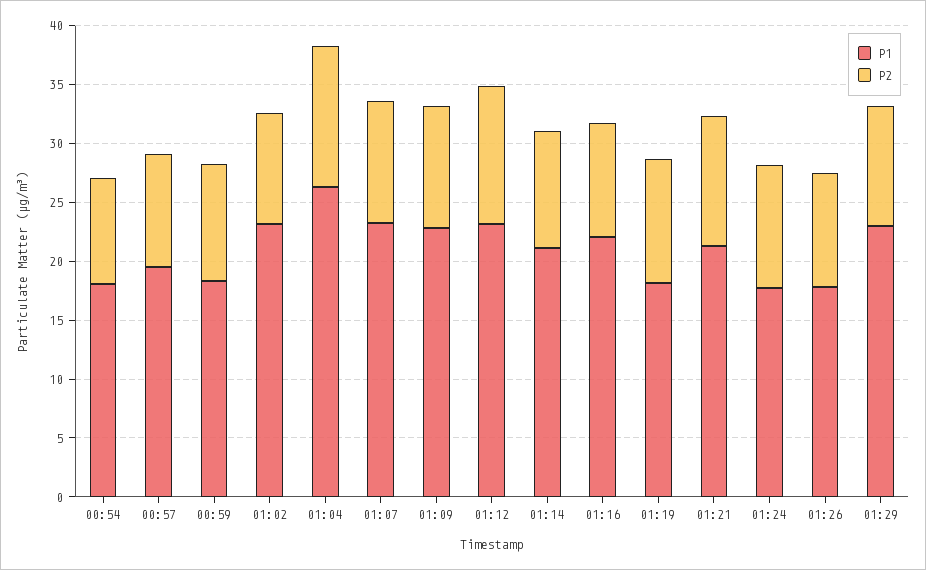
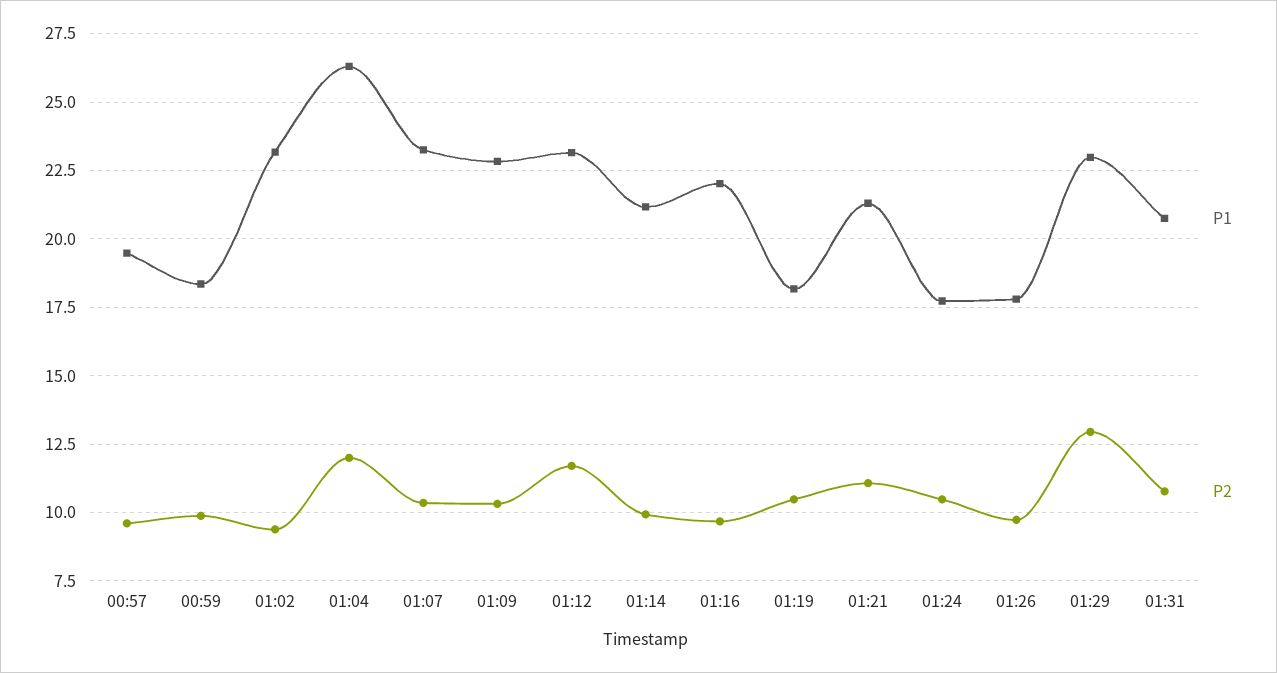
P1, 00:54: 18 -> none
P2, 00:54: 9 -> none
P2, 01:29: 10 -> 13
P1, 01:31: none -> 20.75
P2, 01:31: none -> 10.75

